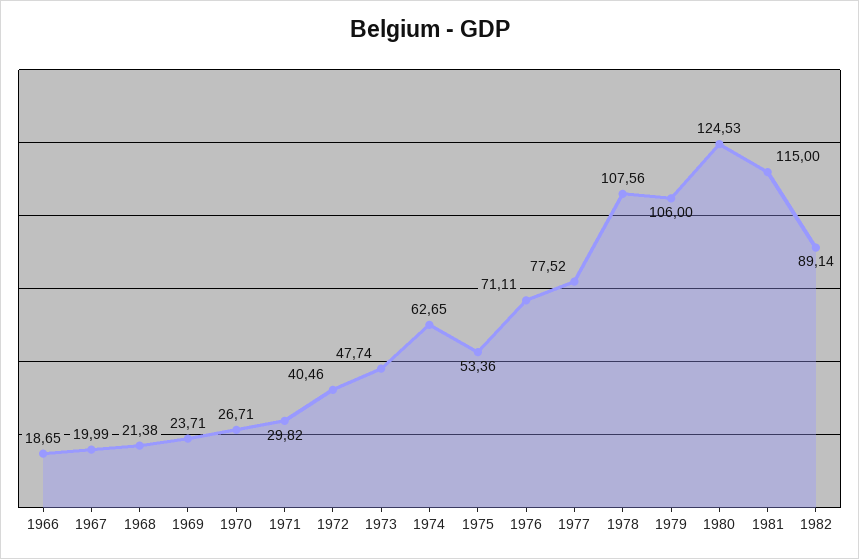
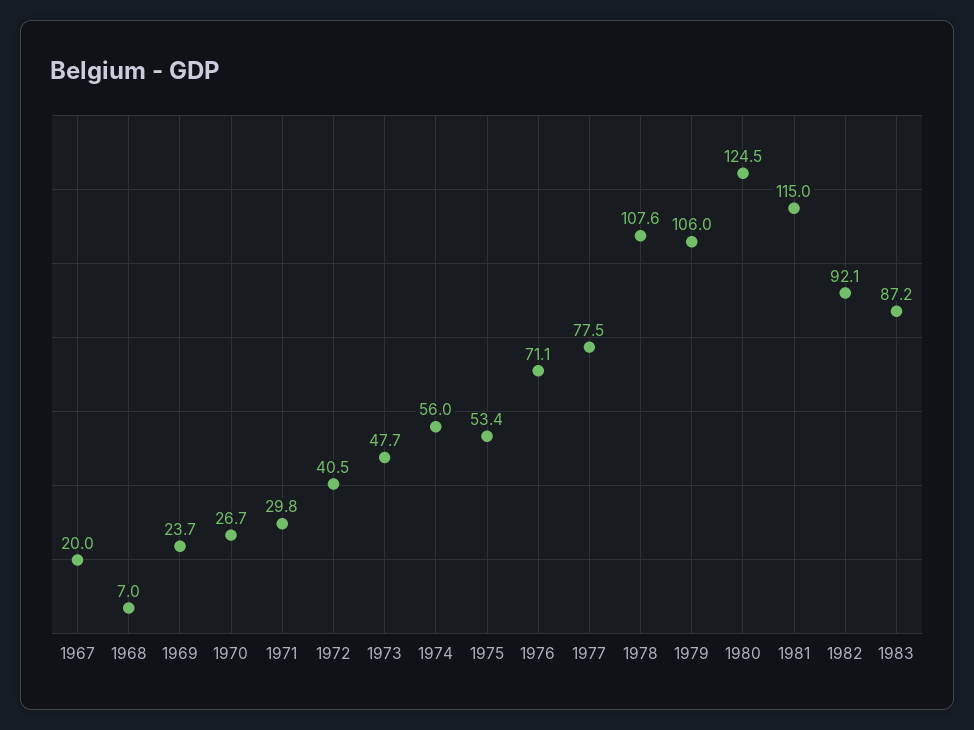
1966: 18.65 -> none
1968: 21.38 -> 7
1974: 62.65 -> 56
1982: 89.14 -> 92.1
1983: none -> 87.2

